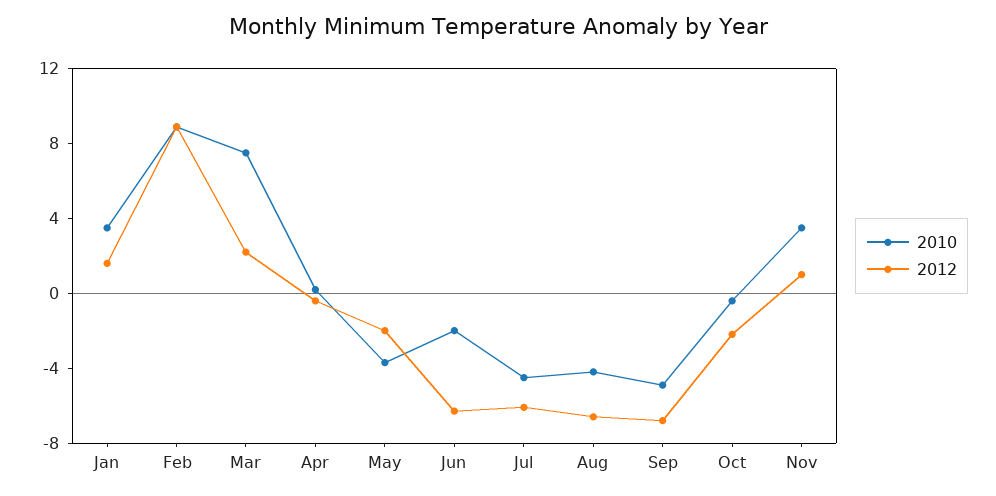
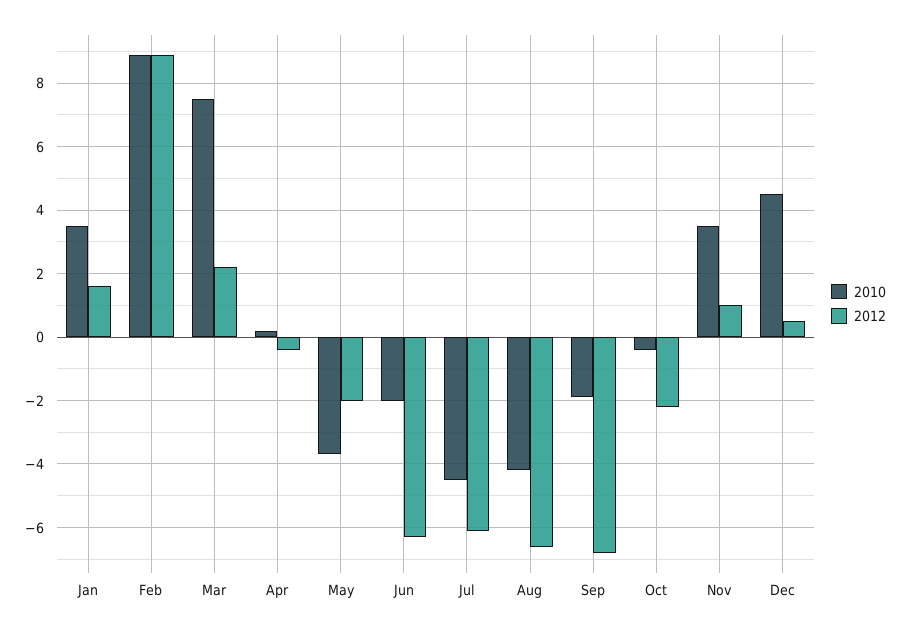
2010, Sep: -5 -> -2
2010, Dec: none -> 4.5
2012, Dec: none -> 0.5

